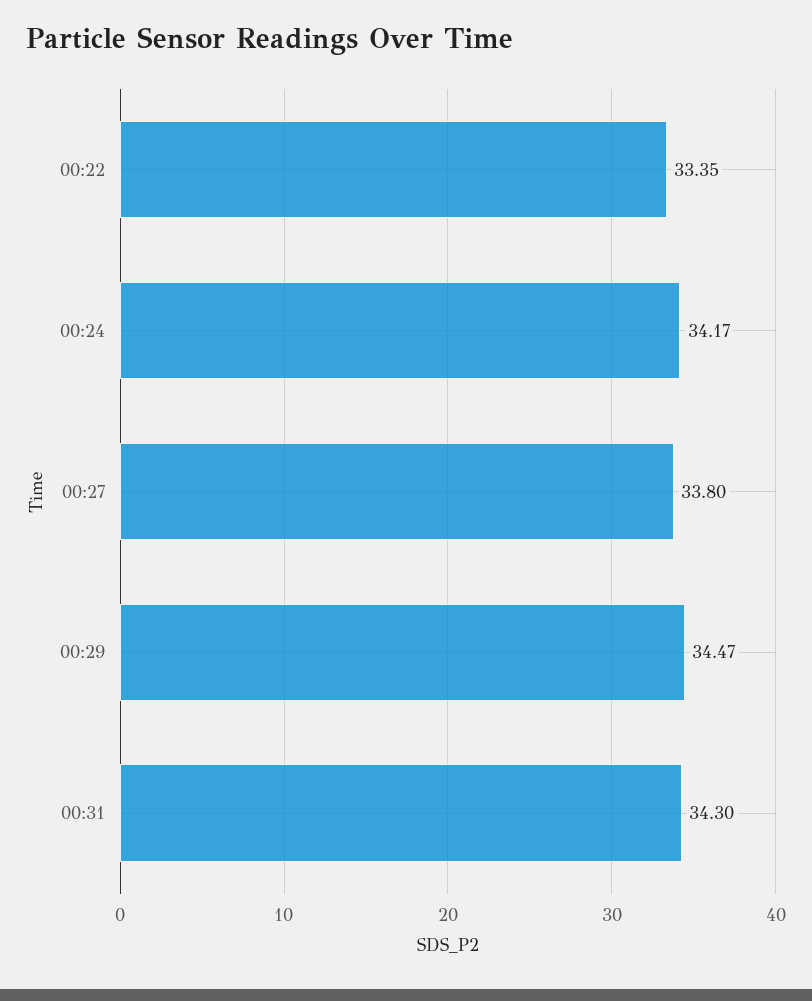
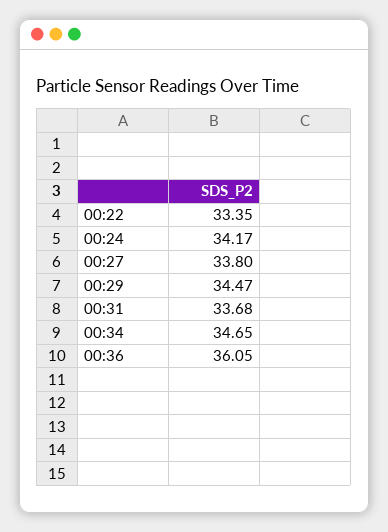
00:31: 34.3 -> 33.68
00:34: none -> 34.65
00:36: none -> 36.05

